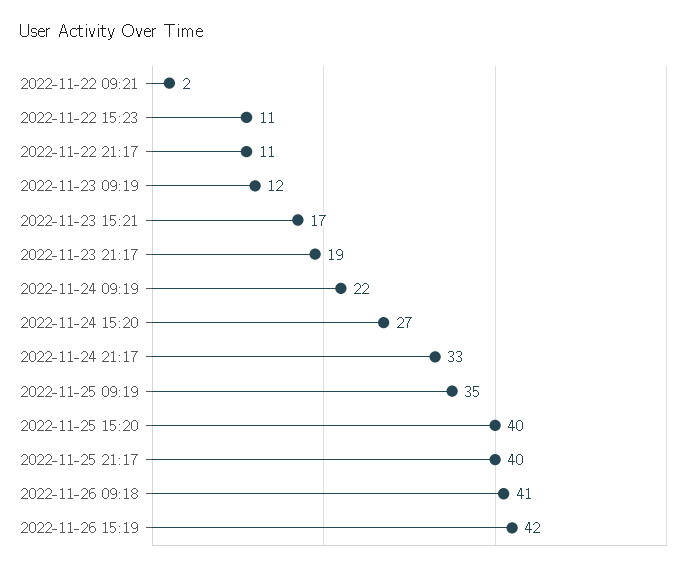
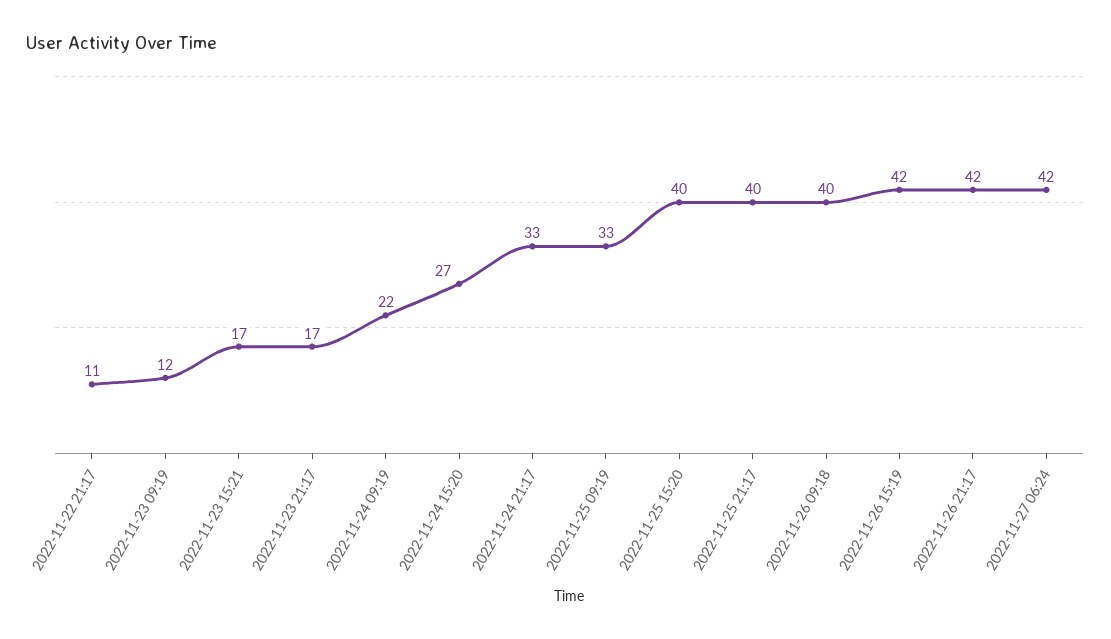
2022-11-22 09:21: 2 -> none
2022-11-22 15:23: 11 -> none
2022-11-23 21:17: 19 -> 17
2022-11-25 09:19: 35 -> 33
2022-11-26 09:18: 41 -> 40
2022-11-26 21:17: none -> 42
2022-11-27 06:24: none -> 42

